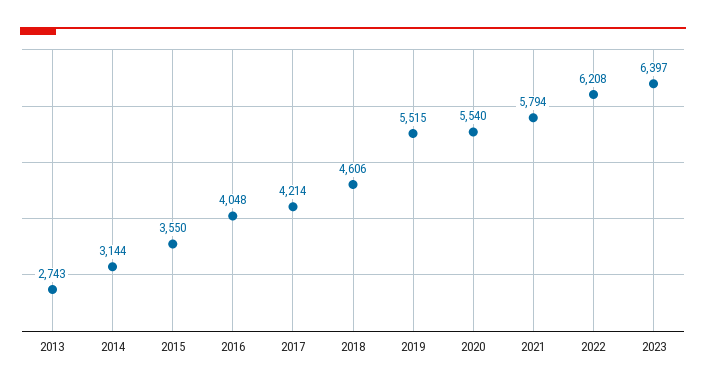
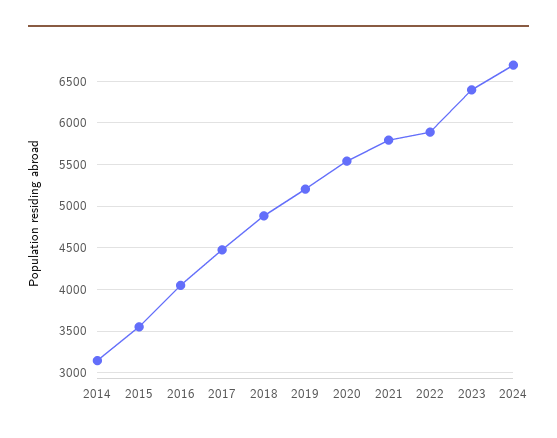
2013: 2743 -> none
2017: 4214 -> 4500
2018: 4606 -> 4900
2019: 5515 -> 5200
2022: 6208 -> 5900
2024: none -> 6700

